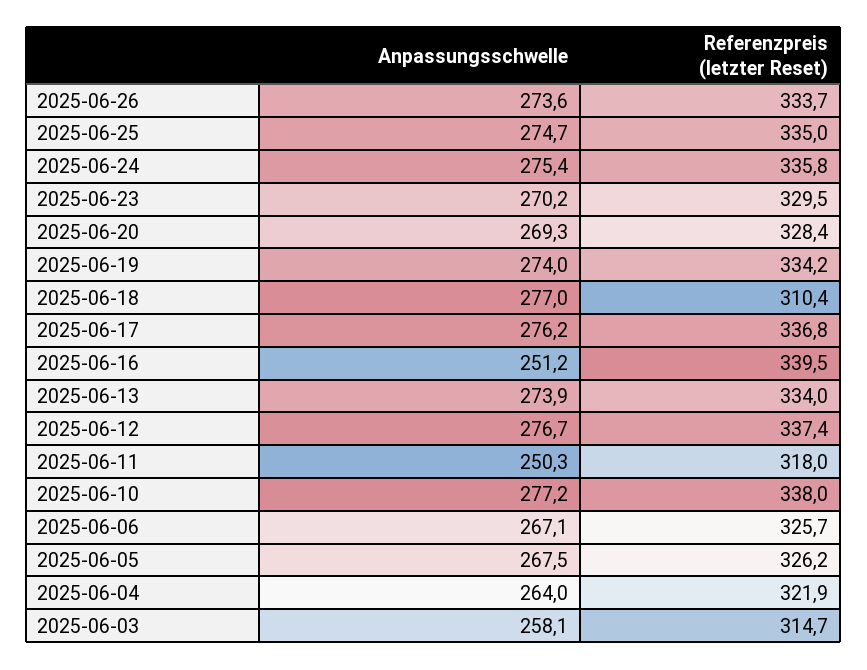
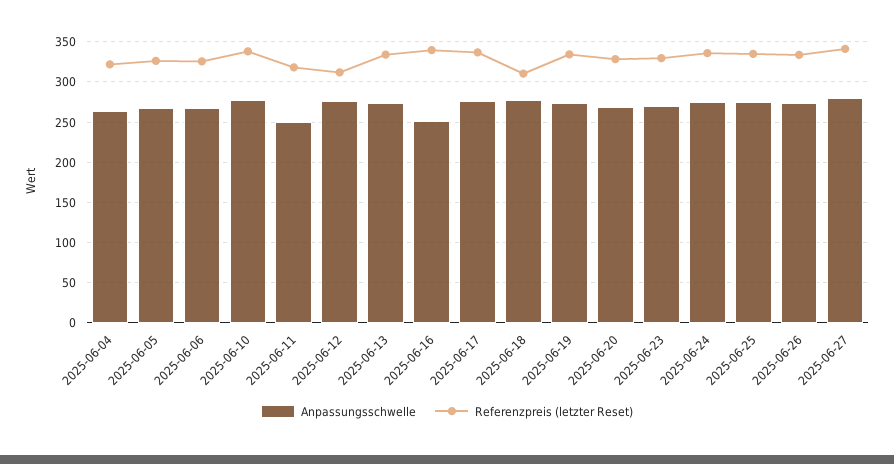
Referenzpreis (letzter Reset), 2025-06-12: 337.4 -> 310
Anpassungsschwelle, 2025-06-03: 258.1 -> none
Referenzpreis (letzter Reset), 2025-06-03: 314.7 -> none
Anpassungsschwelle, 2025-06-27: none -> 280
Referenzpreis (letzter Reset), 2025-06-27: none -> 340

